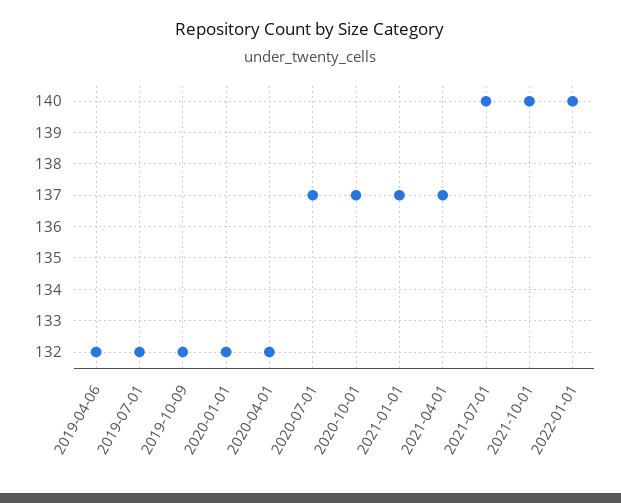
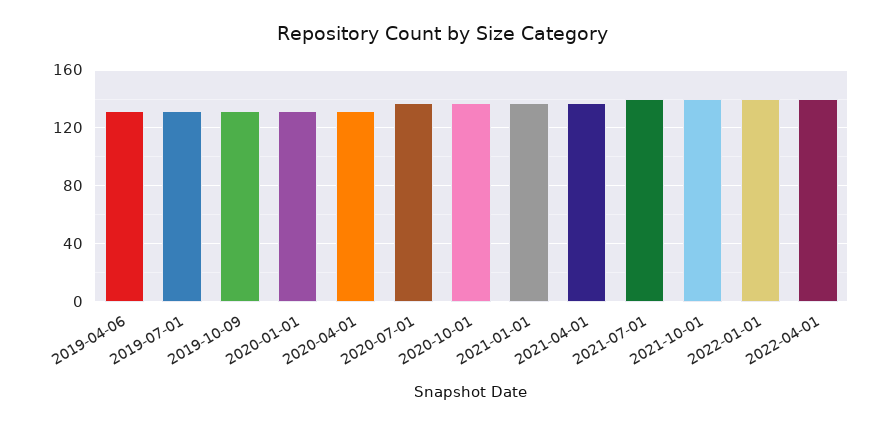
2022-04-01: none -> 140

